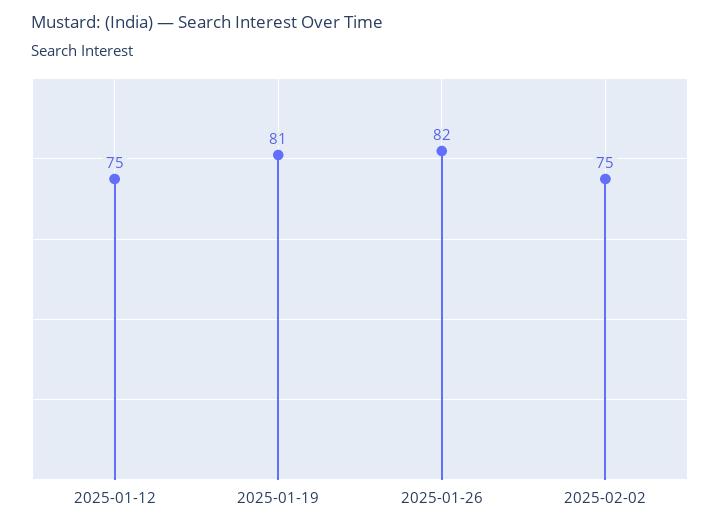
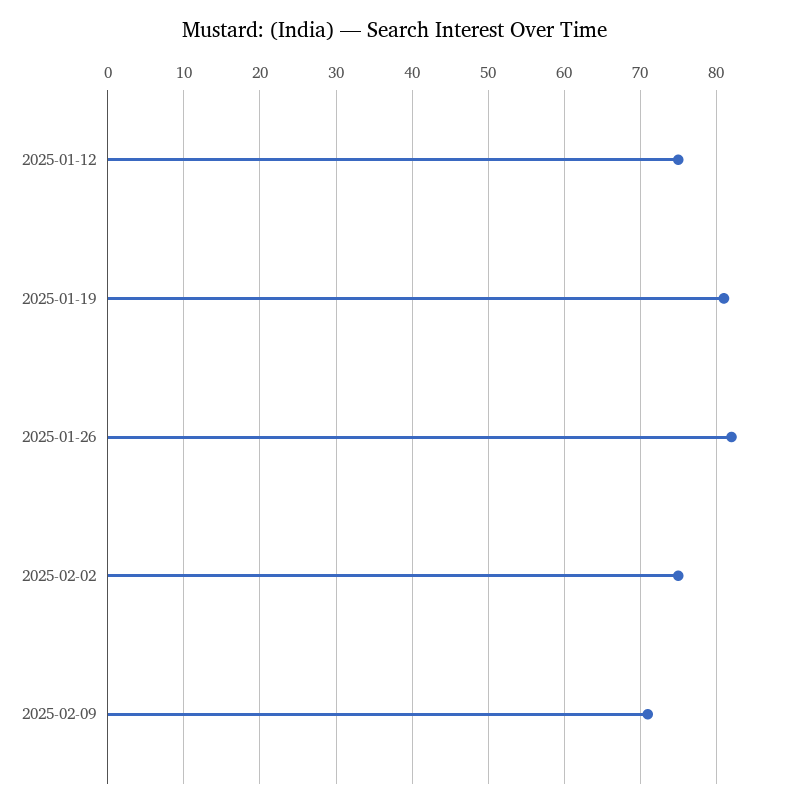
2025-02-09: none -> 71

